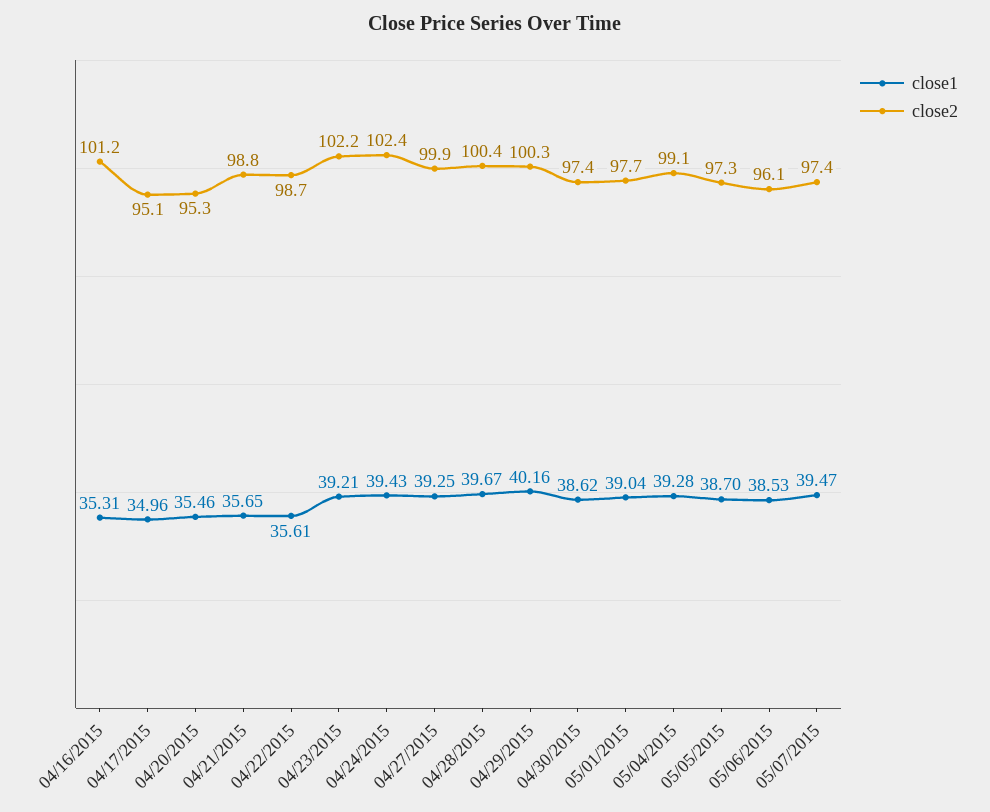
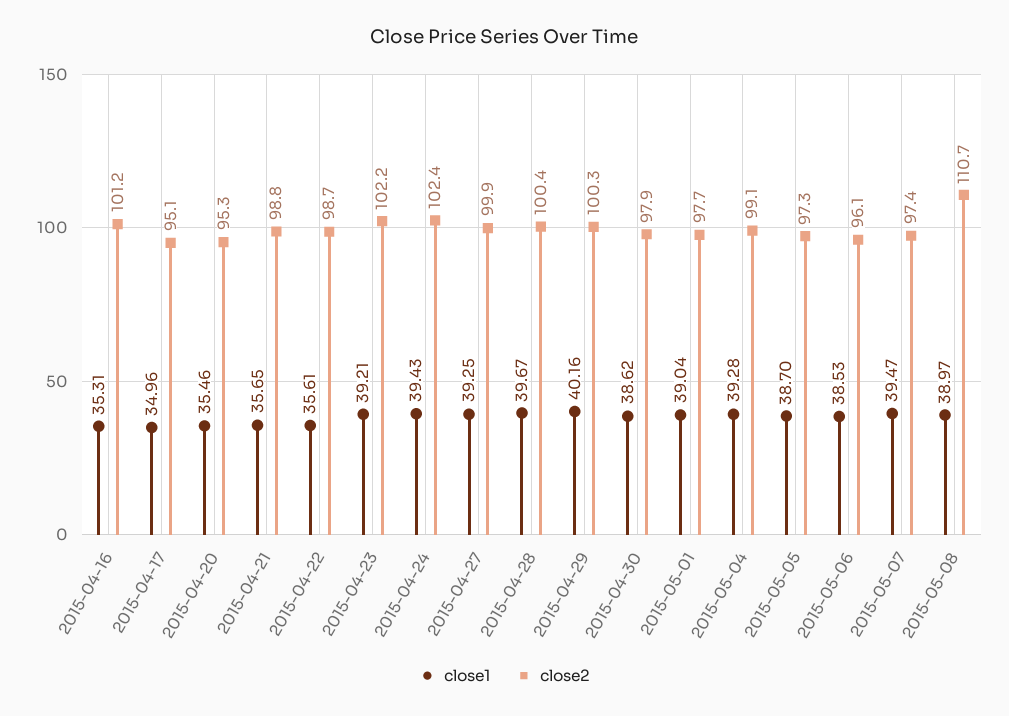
close2, 04/30/2015: 97.4 -> 97.9
close1, 2015-05-08: none -> 38.97
close2, 2015-05-08: none -> 110.7

